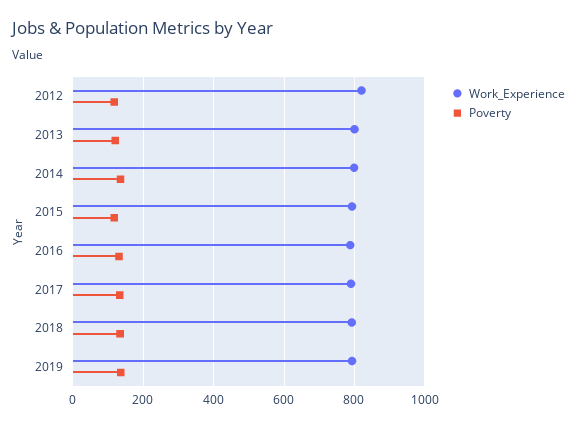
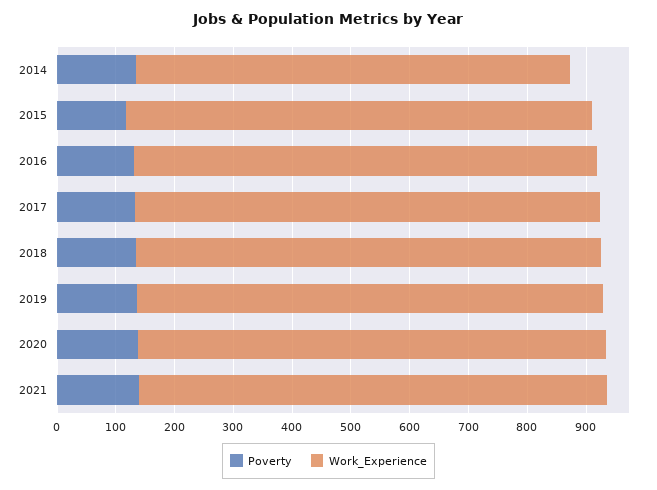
Work_Experience, 2012: 820 -> none
Poverty, 2012: 120 -> none
Work_Experience, 2013: 800 -> none
Poverty, 2013: 120 -> none
Work_Experience, 2014: 800 -> 740
Poverty, 2020: none -> 140
Work_Experience, 2020: none -> 800
Poverty, 2021: none -> 140
Work_Experience, 2021: none -> 800

